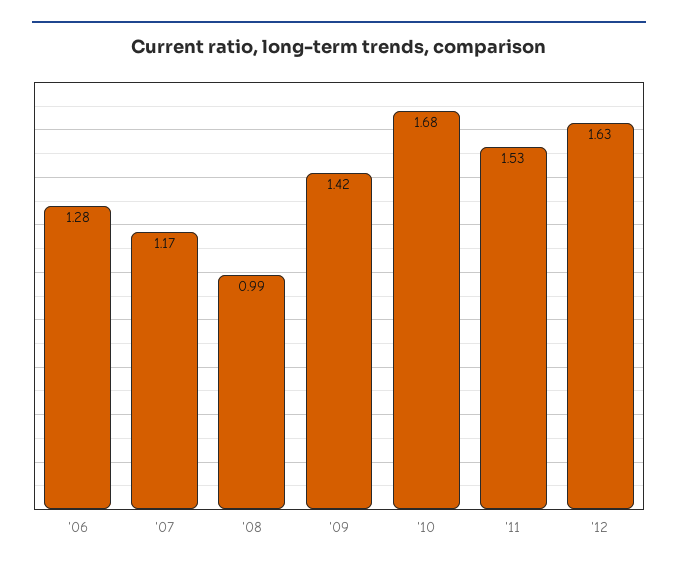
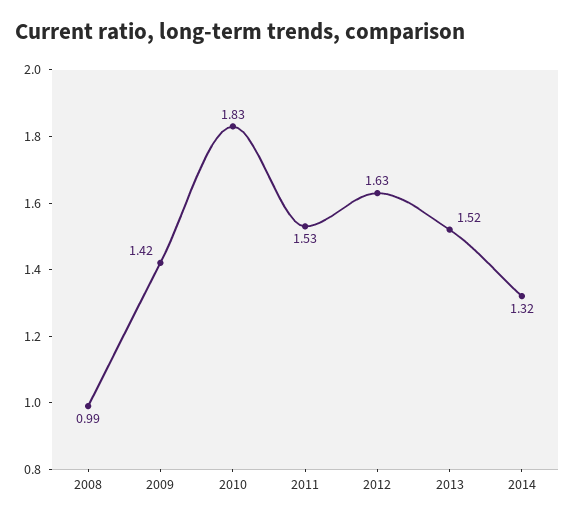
'06: 1.28 -> none
'07: 1.17 -> none
'10: 1.68 -> 1.83
2013: none -> 1.52
2014: none -> 1.32

